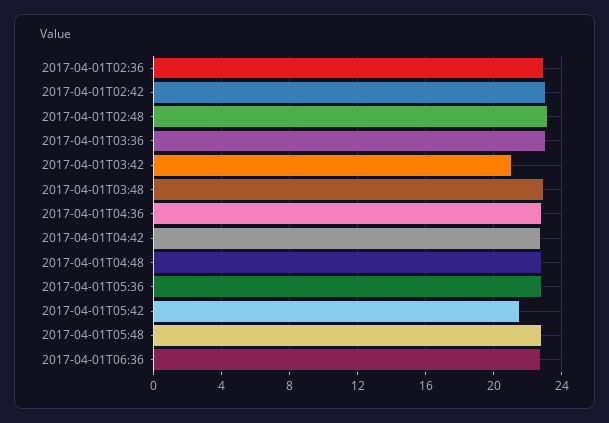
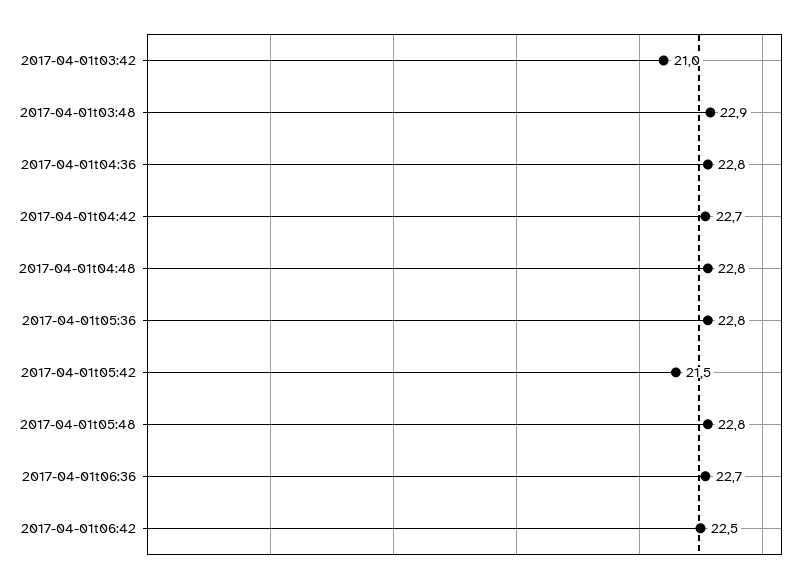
2017-04-01T02:36: 23 -> none
2017-04-01T02:42: 23 -> none
2017-04-01T02:48: 23 -> none
2017-04-01T03:36: 23 -> none
2017-04-01t06:42: none -> 22.5

